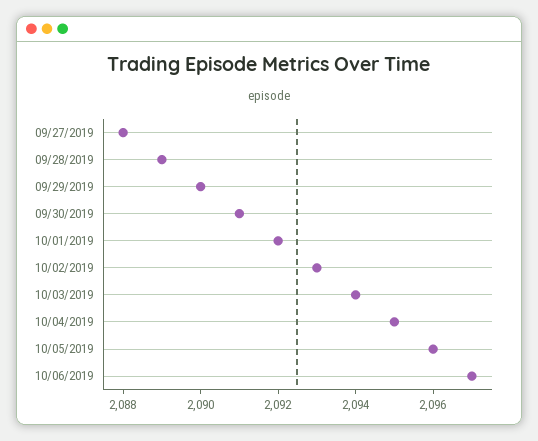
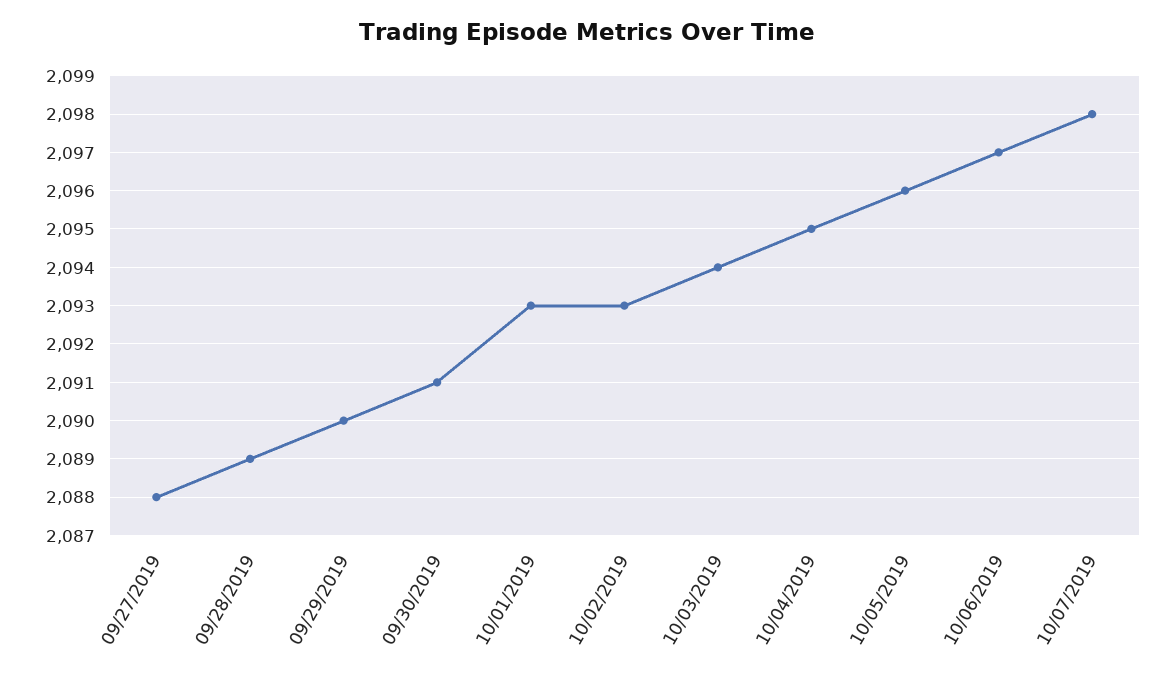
10/01/2019: 2092 -> 2093
10/07/2019: none -> 2098

